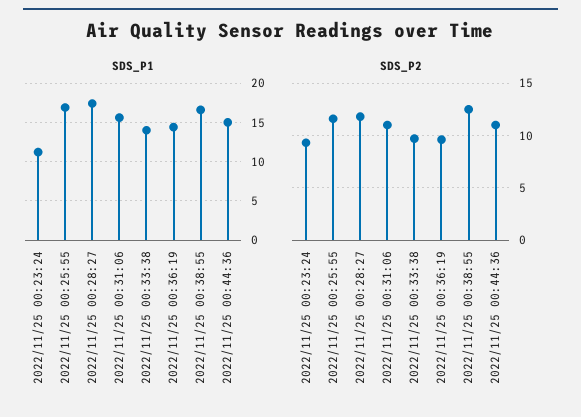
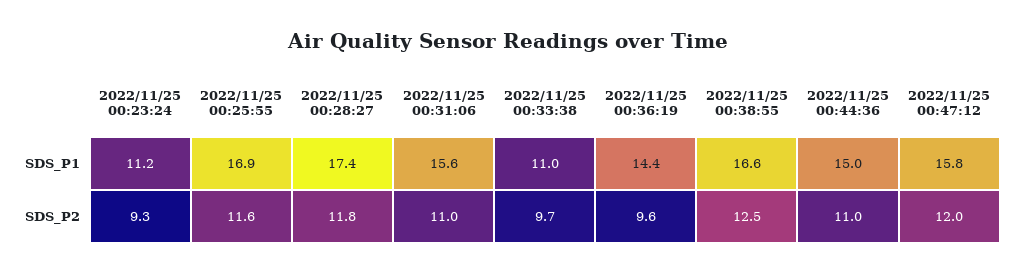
SDS_P1, 2022/11/25 00:33:38: 14 -> 11
SDS_P1, 2022/11/25 00:47:12: none -> 15.8
SDS_P2, 2022/11/25 00:47:12: none -> 12

